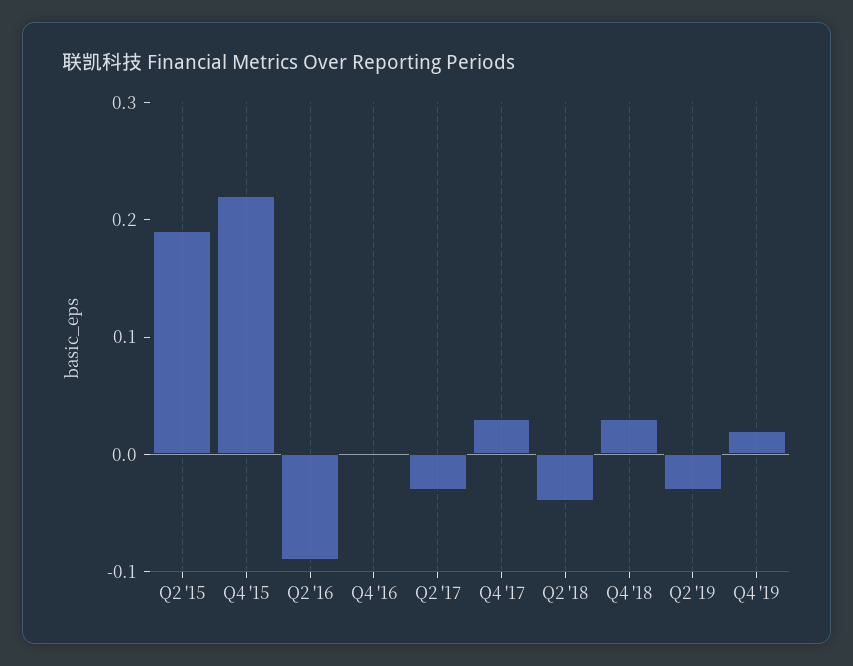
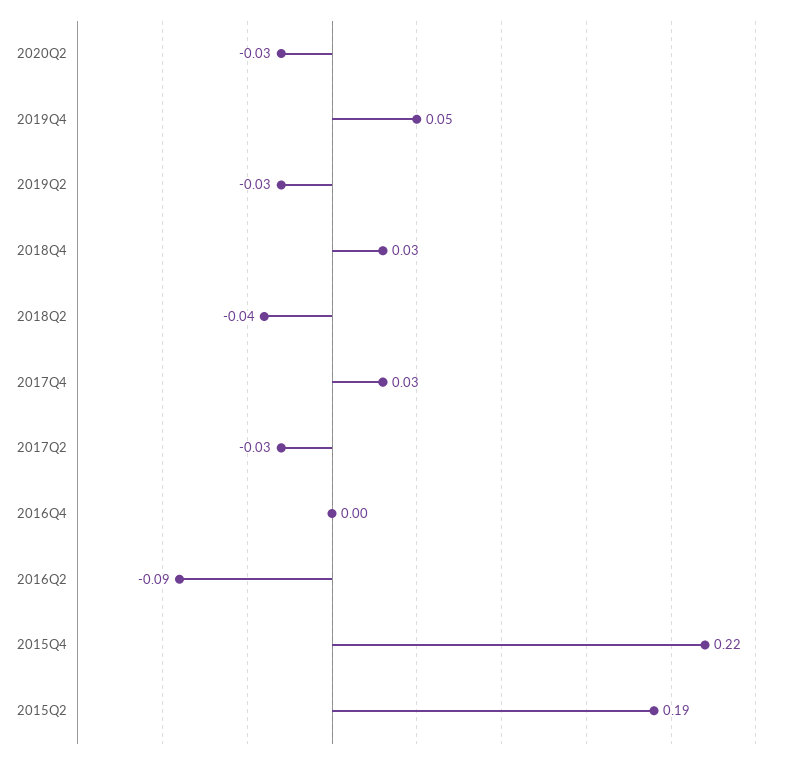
Q4 '19: 0.02 -> 0.05
2020Q2: none -> -0.03

